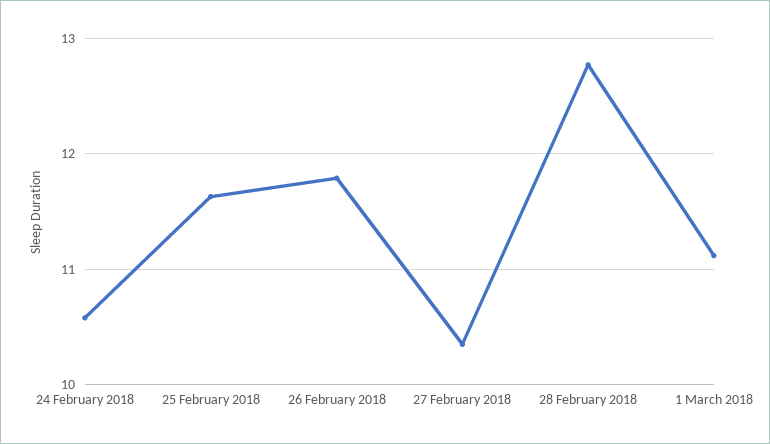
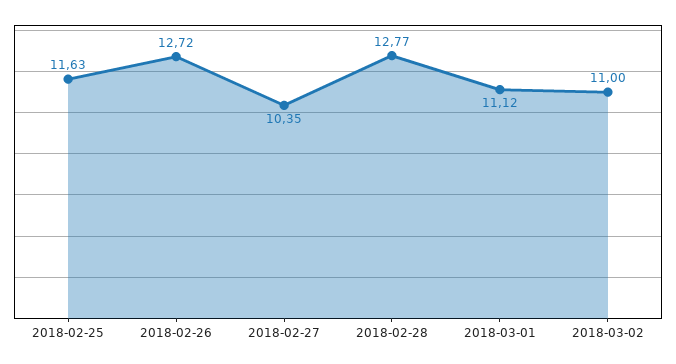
24 February 2018: 10.6 -> none
26 February 2018: 11.8 -> 12.72
2018-03-02: none -> 11

